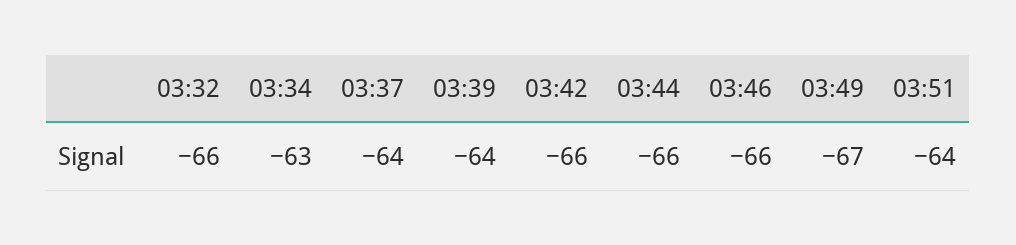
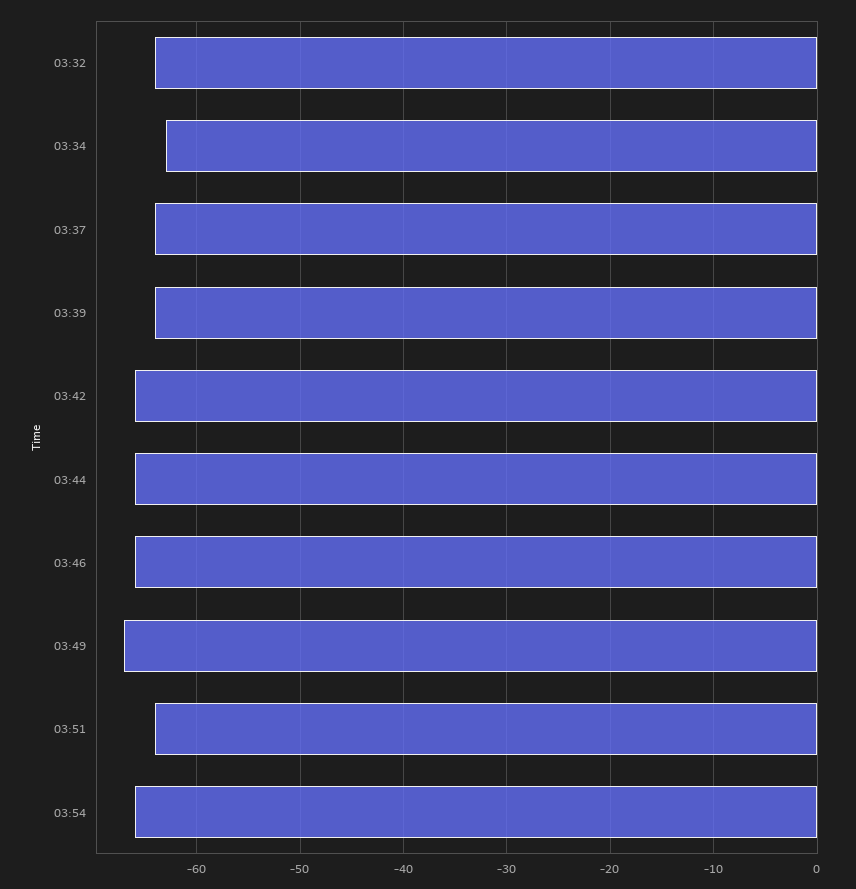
03:32: -66 -> -64
03:54: none -> -66

